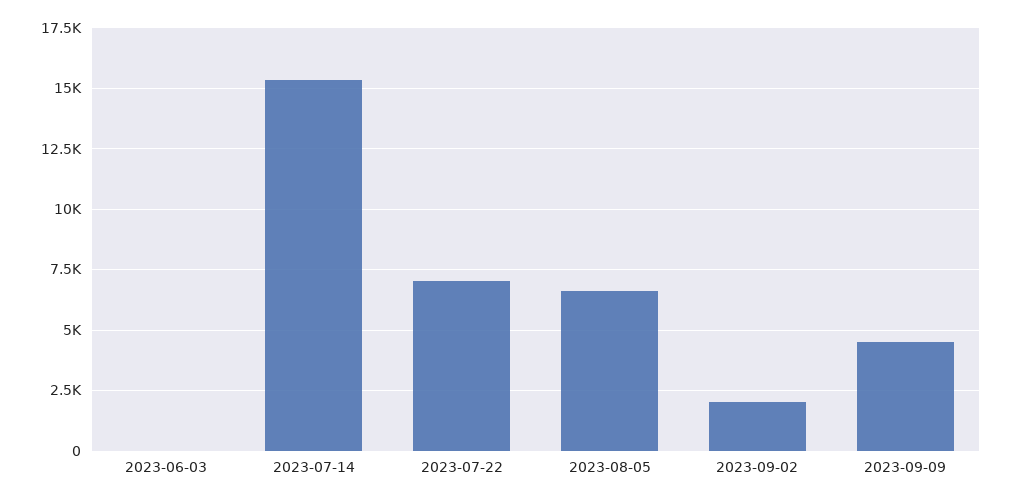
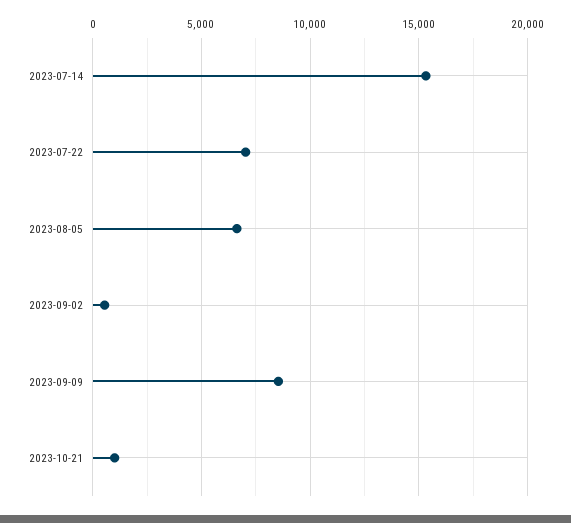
2023-06-03: 0 -> none
2023-09-02: 2000 -> 500
2023-09-09: 4500 -> 8500
2023-10-21: none -> 1000

